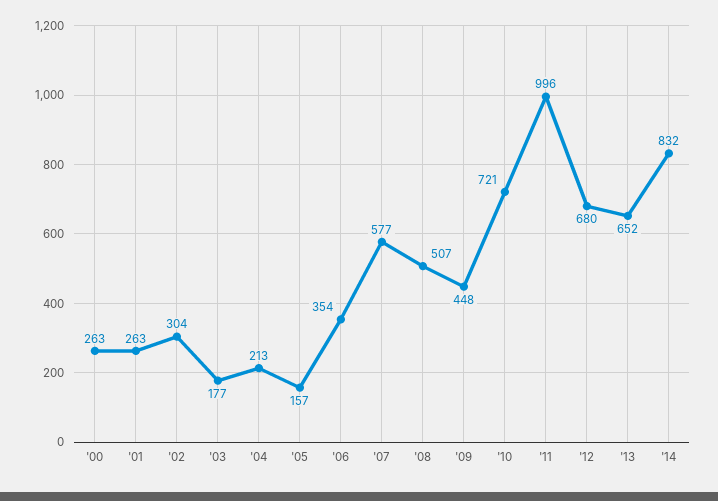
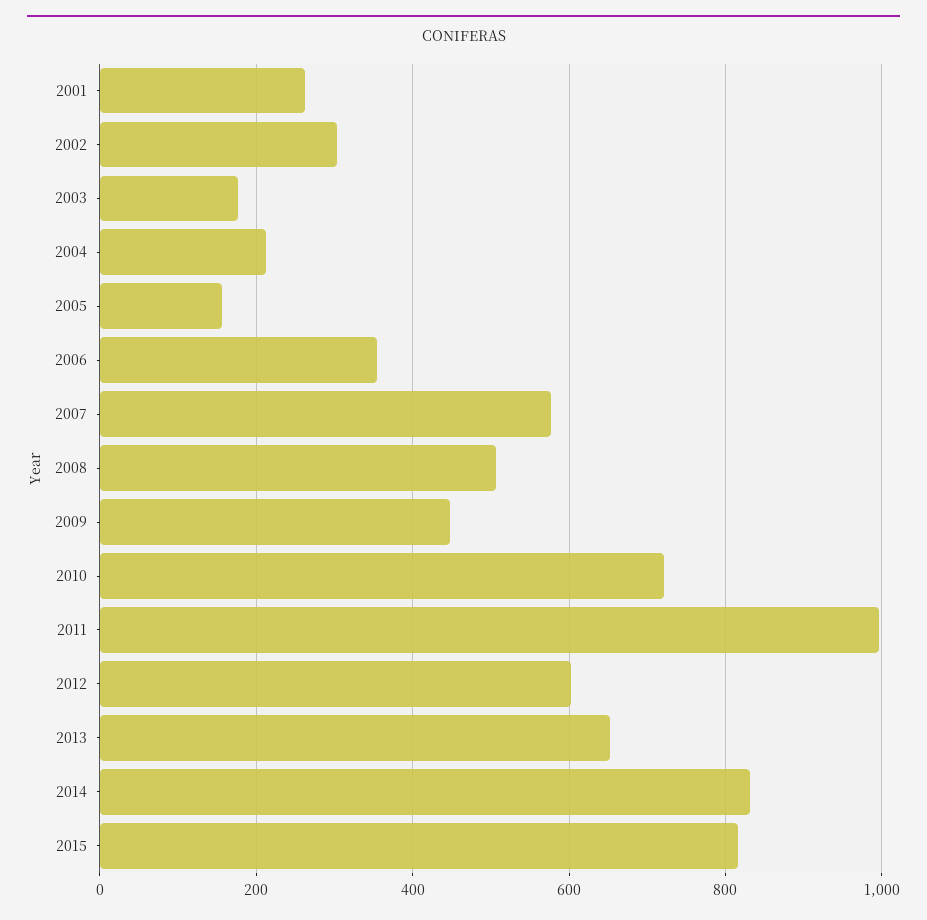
'00: 263 -> none
'12: 680 -> 600
2015: none -> 820

